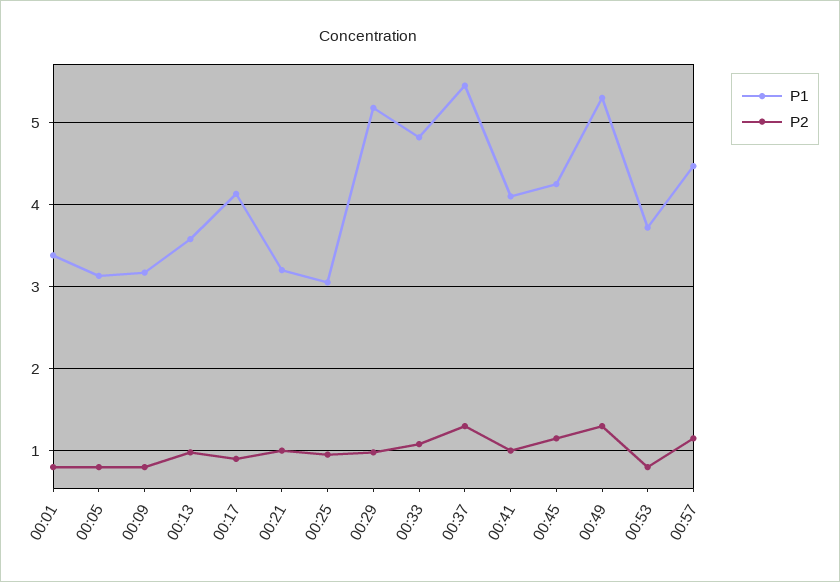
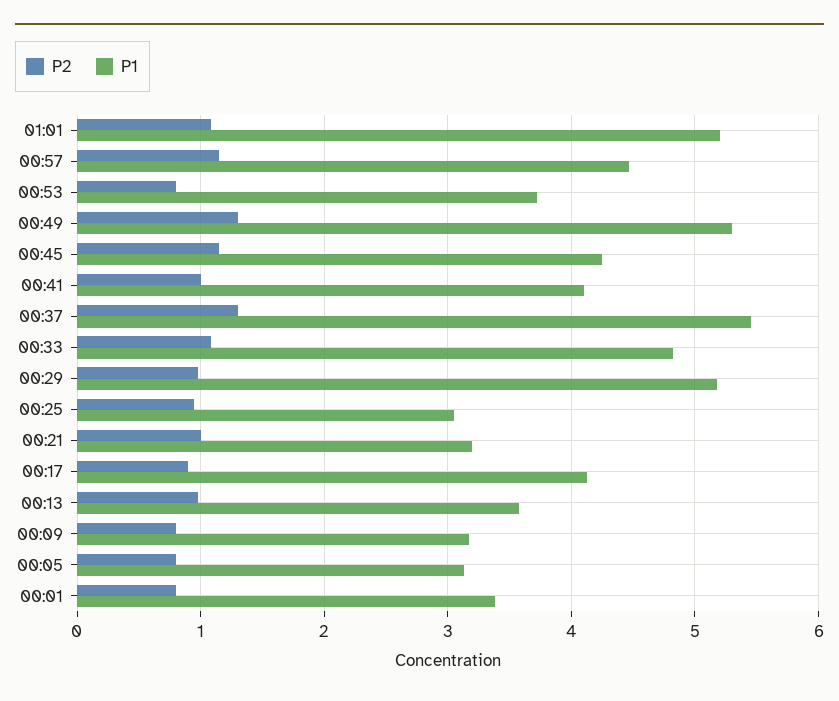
P2, 01:01: none -> 1.1
P1, 01:01: none -> 5.2

